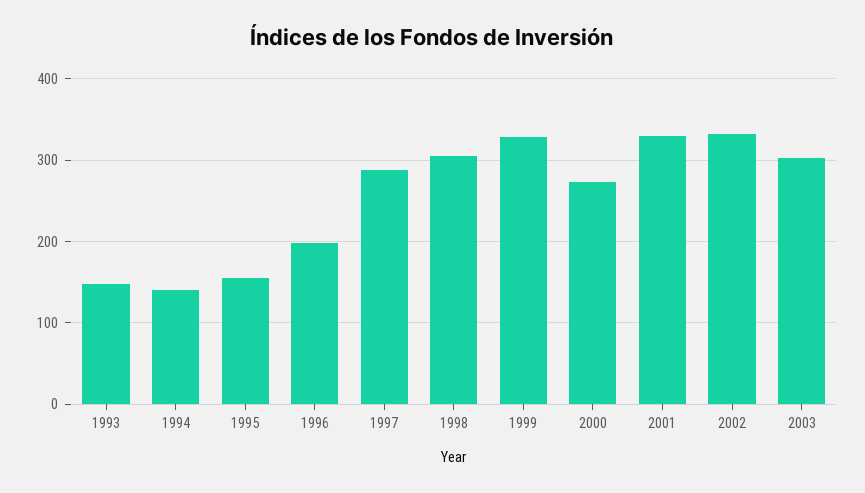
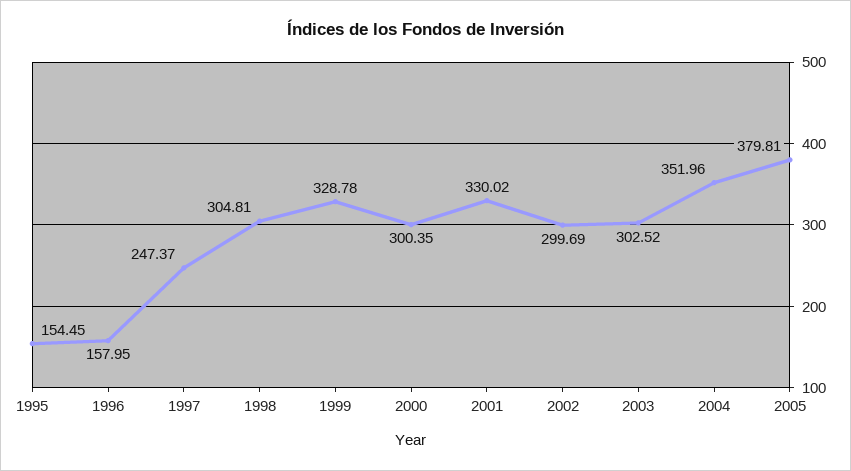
1993: 150 -> none
1994: 140 -> none
1996: 200 -> 157.95
1997: 290 -> 247.37
2000: 270 -> 300.35
2002: 330 -> 299.69
2004: none -> 351.96
2005: none -> 379.81

